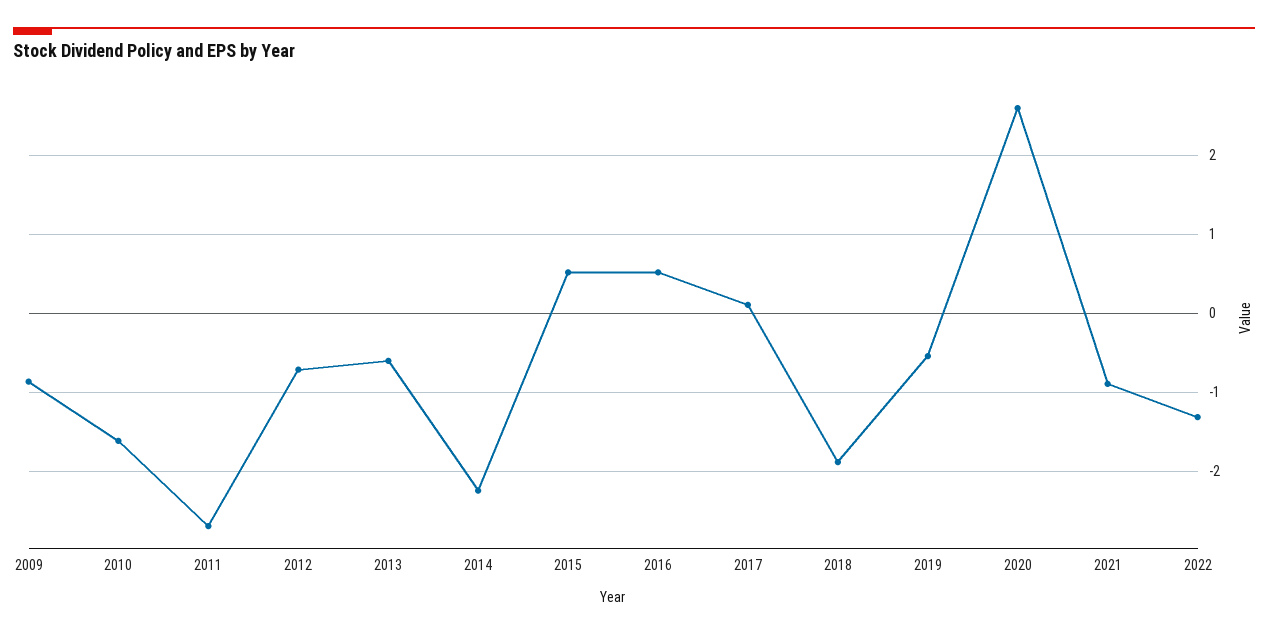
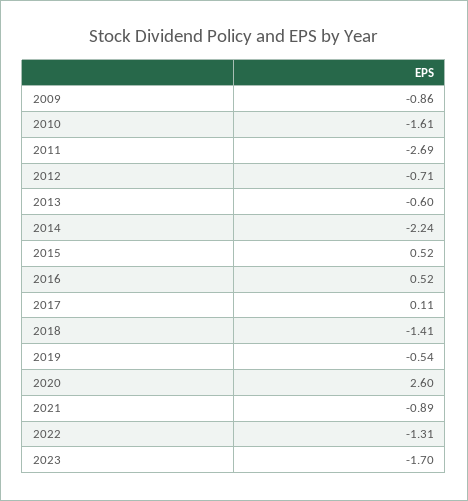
2018: -1.9 -> -1.41
2023: none -> -1.7

